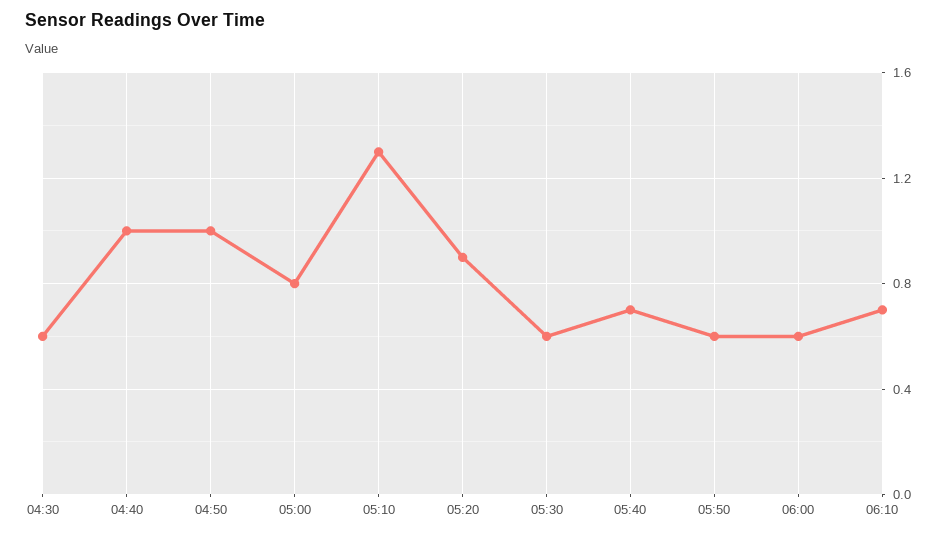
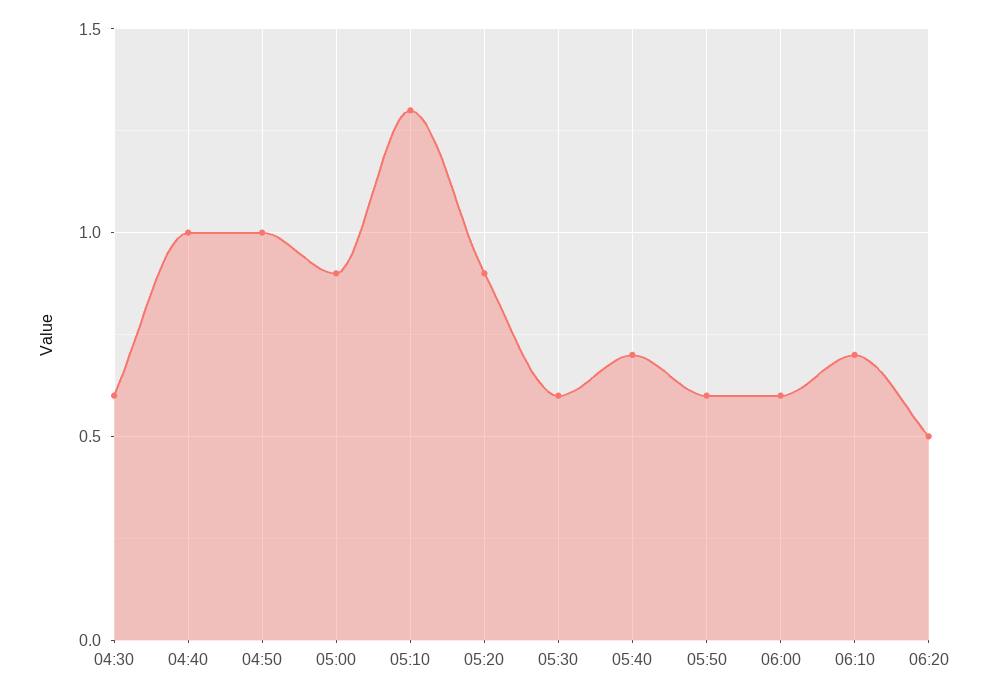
05:00: 0.8 -> 0.9
06:20: none -> 0.5

